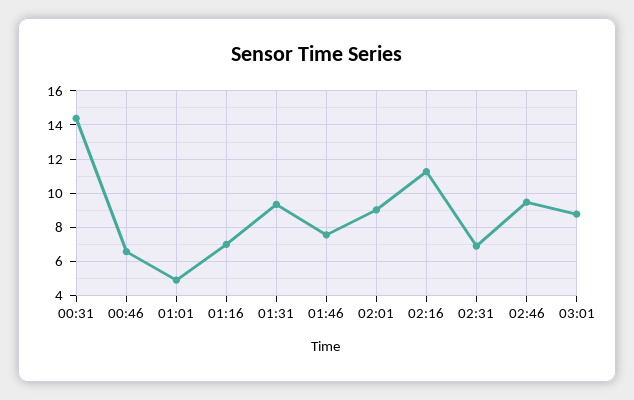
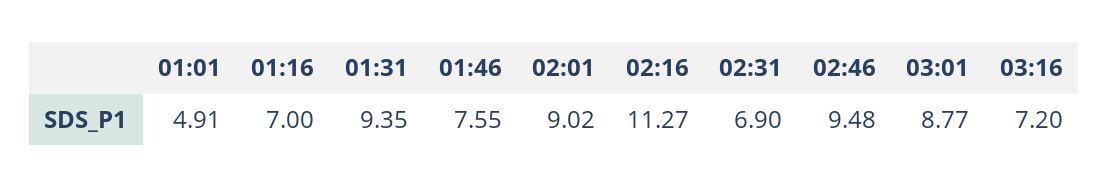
00:31: 14.5 -> none
00:46: 6.5 -> none
03:16: none -> 7.2

